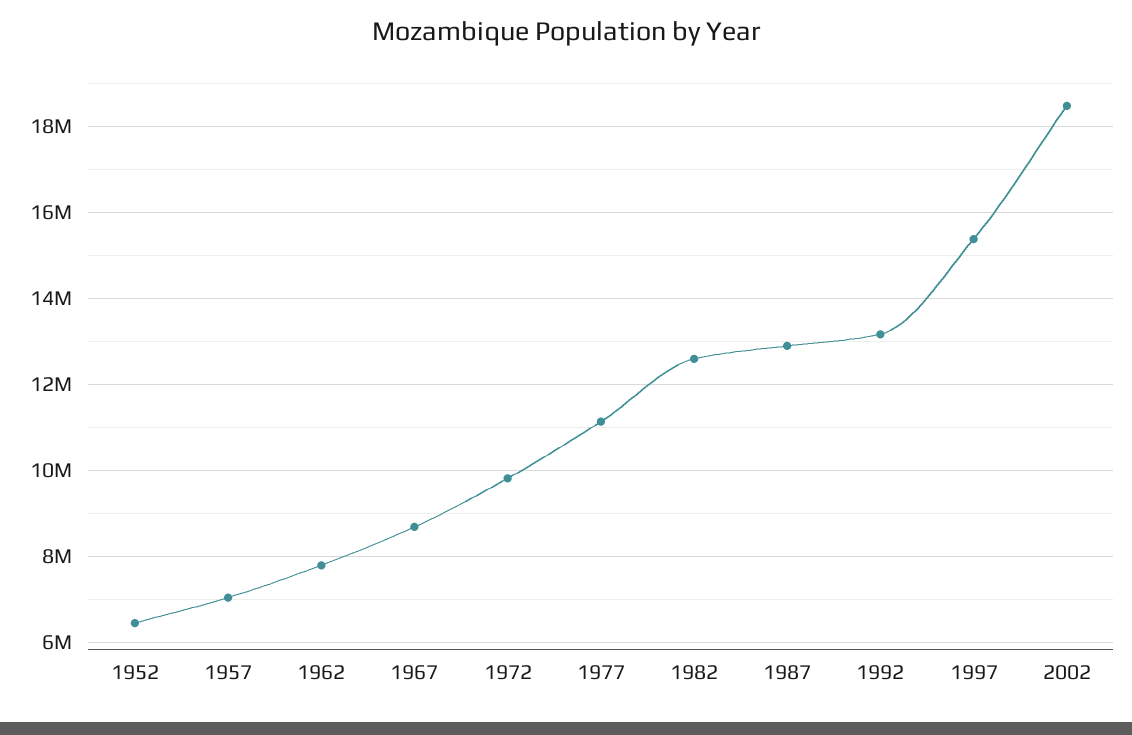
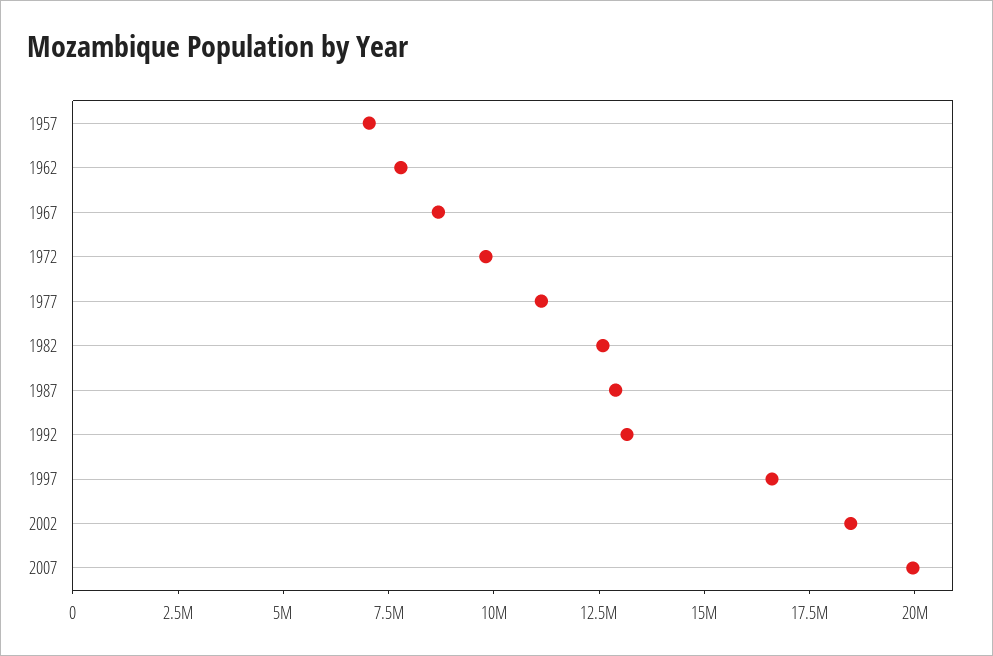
1952: 6400000 -> none
1997: 15400000 -> 16500000
2007: none -> 20000000

